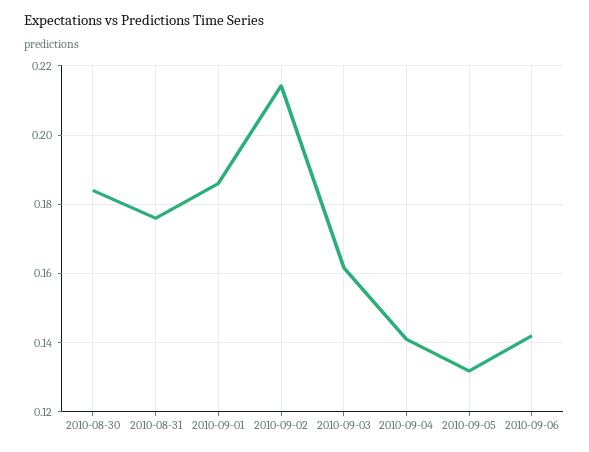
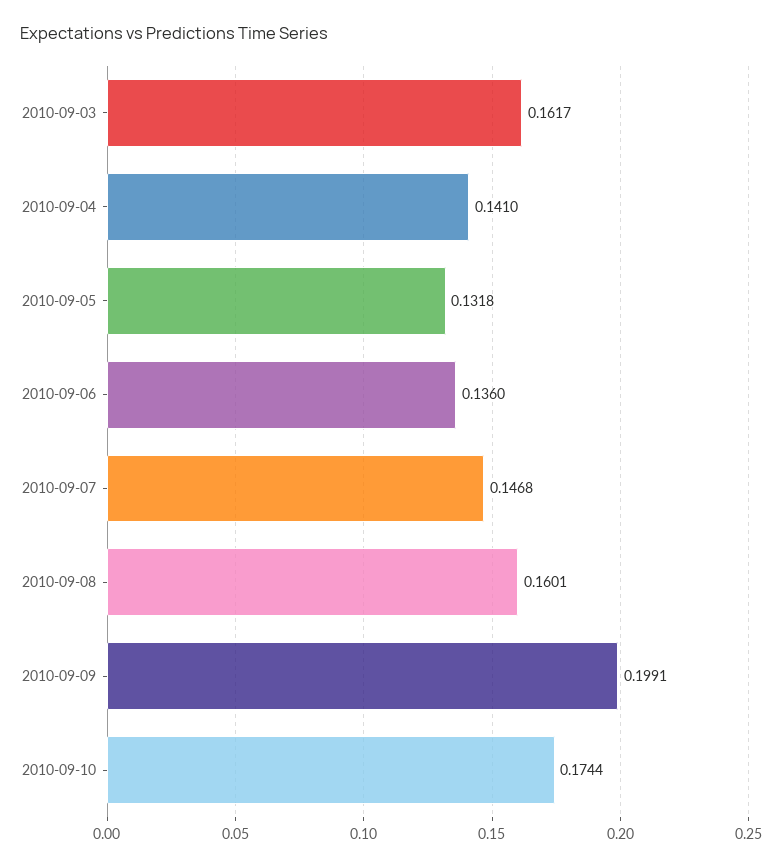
2010-08-30: 0.184 -> none
2010-08-31: 0.176 -> none
2010-09-01: 0.186 -> none
2010-09-02: 0.214 -> none
2010-09-06: 0.142 -> 0.136
2010-09-07: none -> 0.1468
2010-09-08: none -> 0.1601
2010-09-09: none -> 0.1991
2010-09-10: none -> 0.1744

